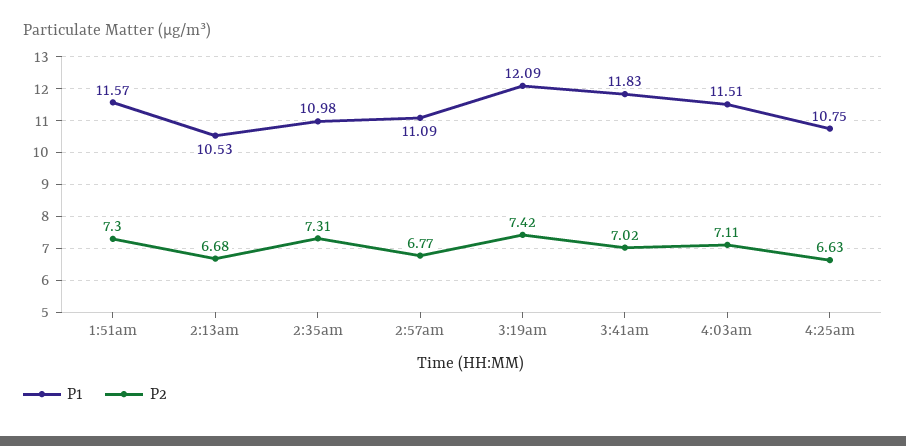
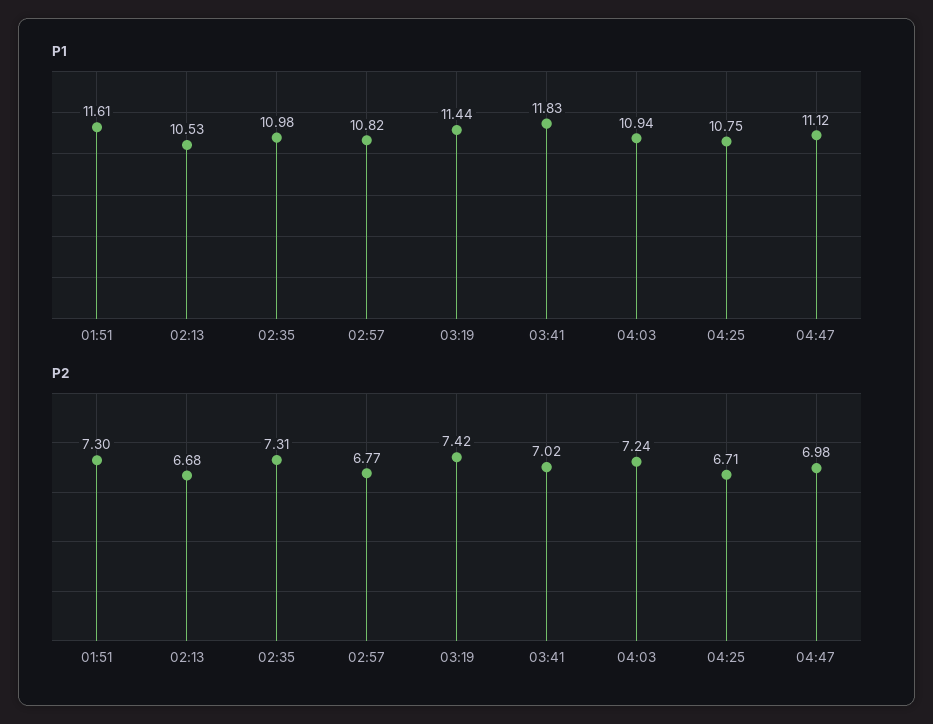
P1, 1:51am: 11.57 -> 11.61
P1, 2:57am: 11.09 -> 10.82
P1, 3:19am: 12.09 -> 11.44
P1, 4:03am: 11.51 -> 10.94
P2, 4:03am: 7.11 -> 7.24
P2, 4:25am: 6.63 -> 6.71
P1, 04:47: none -> 11.12
P2, 04:47: none -> 6.98

